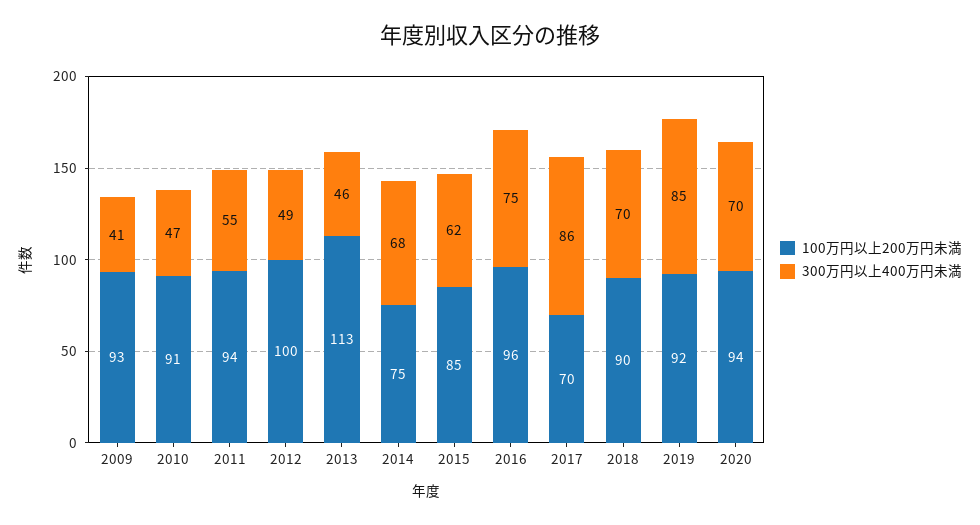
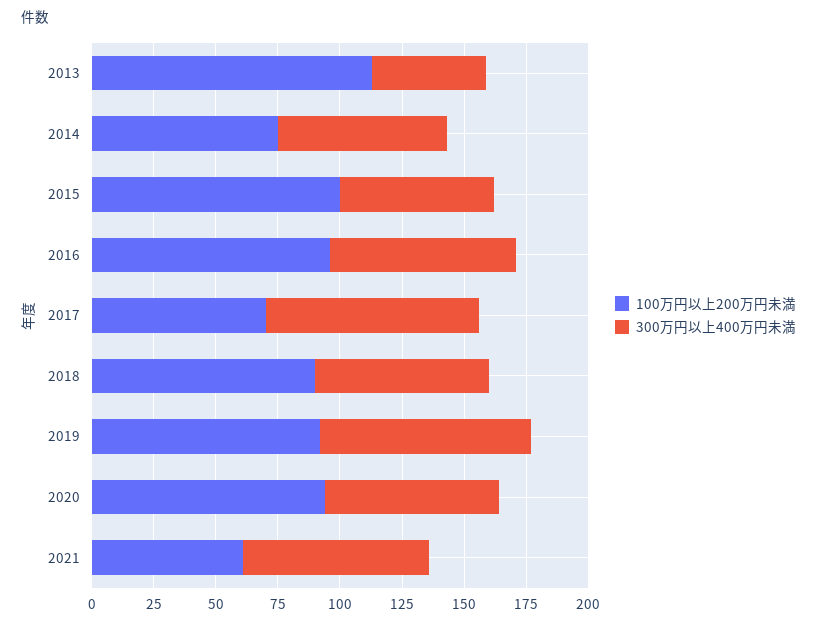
100万円以上200万円未満, 2009: 93 -> none
300万円以上400万円未満, 2009: 41 -> none
100万円以上200万円未満, 2010: 91 -> none
300万円以上400万円未満, 2010: 47 -> none
100万円以上200万円未満, 2011: 94 -> none
300万円以上400万円未満, 2011: 55 -> none
100万円以上200万円未満, 2012: 100 -> none
300万円以上400万円未満, 2012: 49 -> none
100万円以上200万円未満, 2015: 85 -> 100
100万円以上200万円未満, 2021: none -> 60
300万円以上400万円未満, 2021: none -> 75

